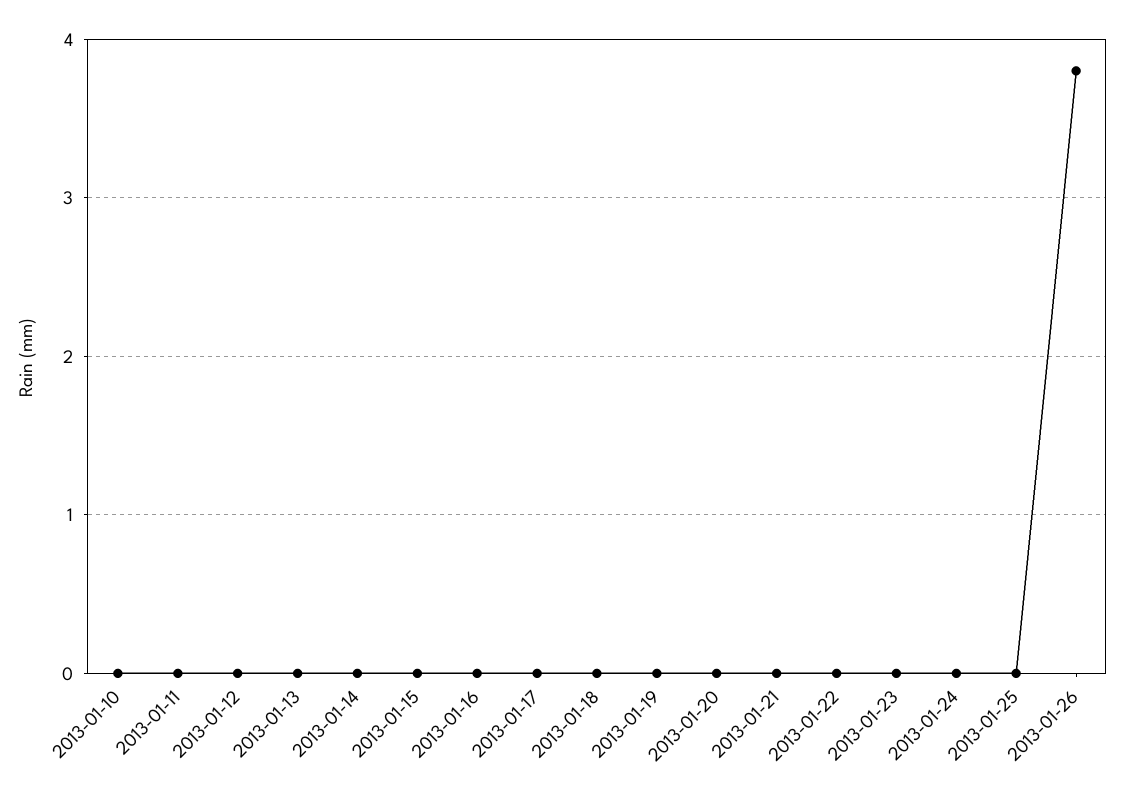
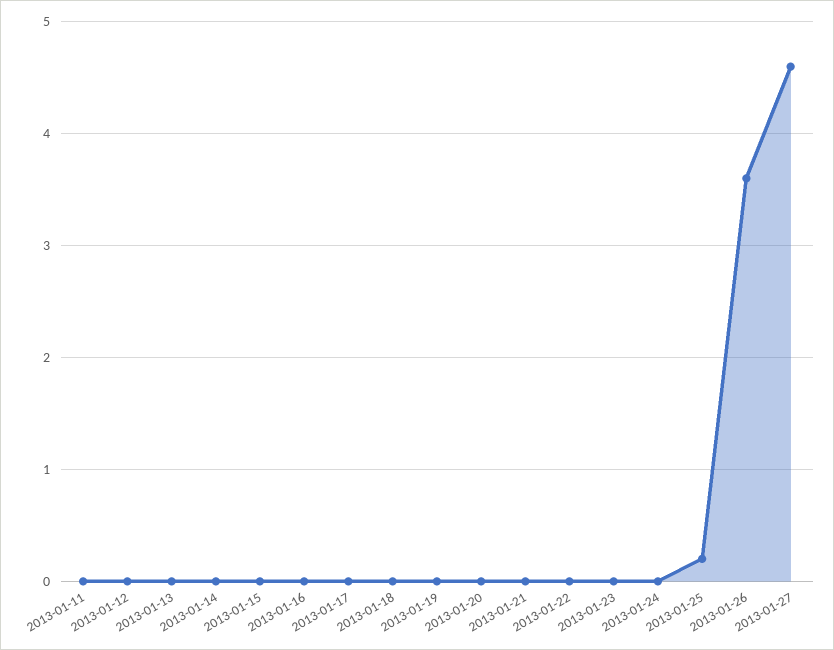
2013-01-10: 0 -> none
2013-01-25: 0 -> 0.2
2013-01-26: 3.8 -> 3.6
2013-01-27: none -> 4.6

